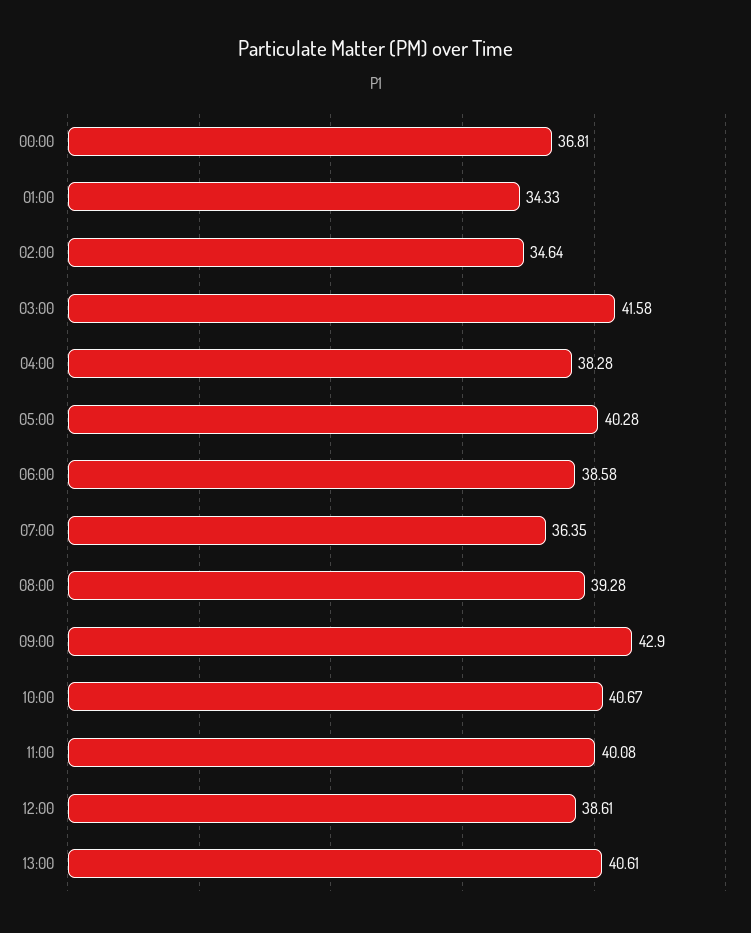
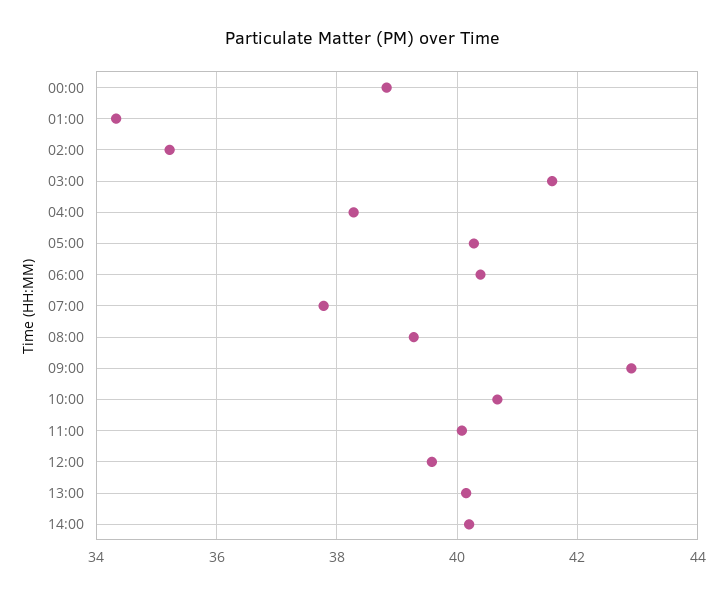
00:00: 36.81 -> 38.8
02:00: 34.64 -> 35.2
06:00: 38.58 -> 40.4
07:00: 36.35 -> 37.8
12:00: 38.61 -> 39.6
13:00: 40.61 -> 40.2
14:00: none -> 40.2

